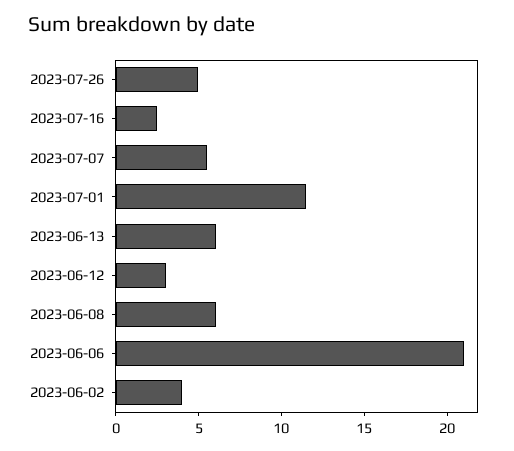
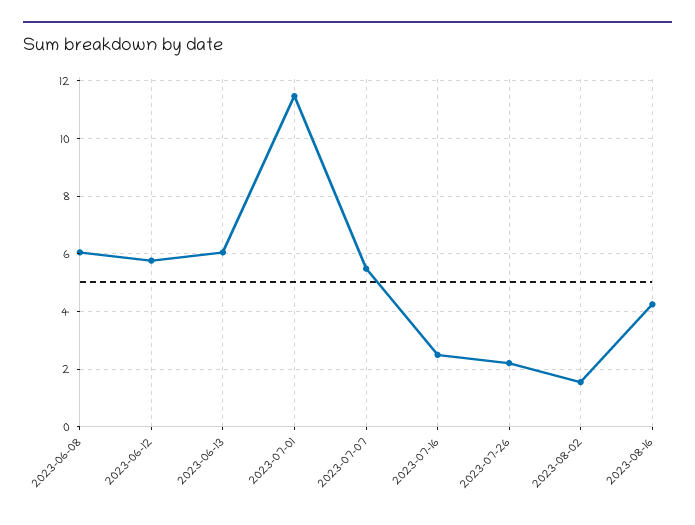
2023-07-26: 5 -> 2.25
2023-06-12: 3 -> 5.75
2023-06-06: 21 -> none
2023-06-02: 4 -> none
2023-08-02: none -> 1.5
2023-08-16: none -> 4.25

